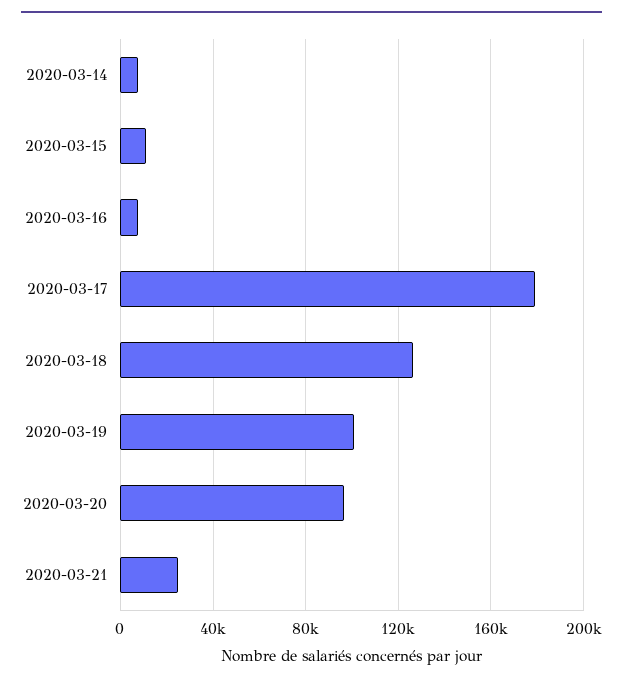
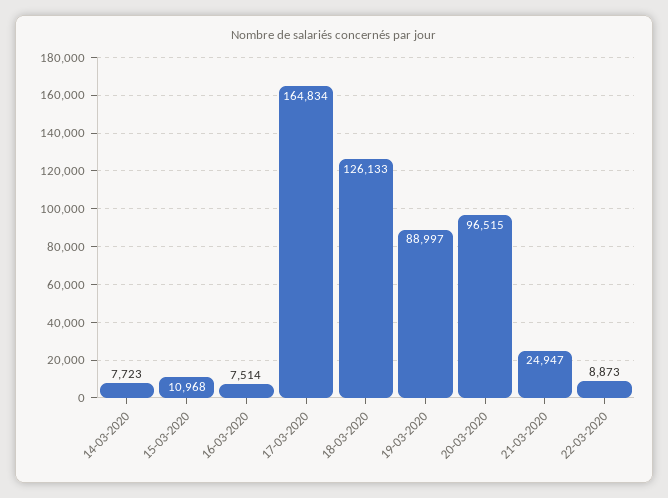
2020-03-17: 180000 -> 164834
2020-03-19: 100000 -> 88997
22-03-2020: none -> 8873

